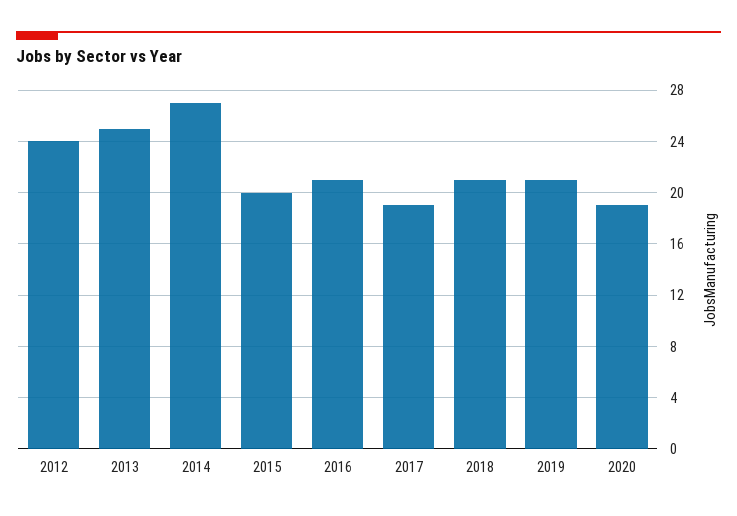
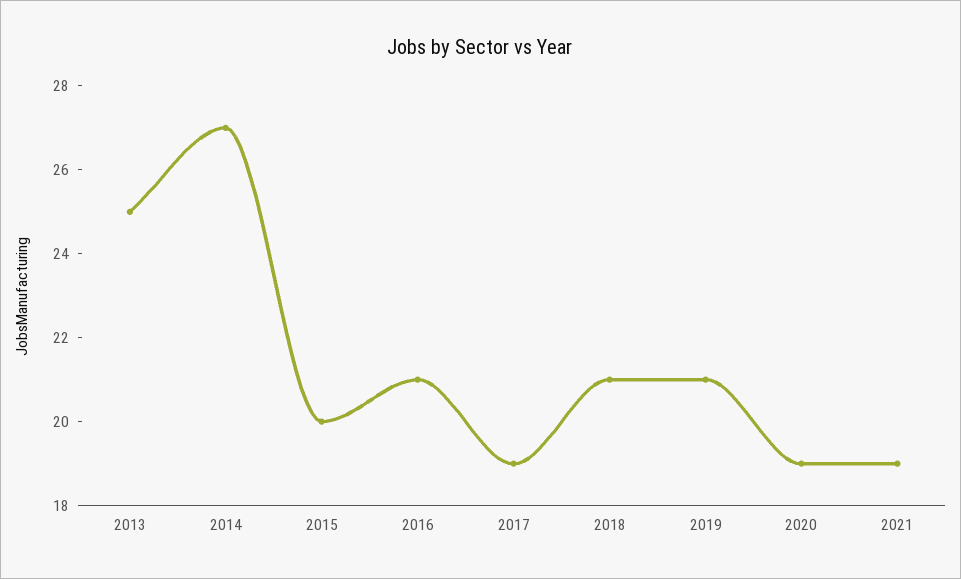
2012: 24 -> none
2021: none -> 19

